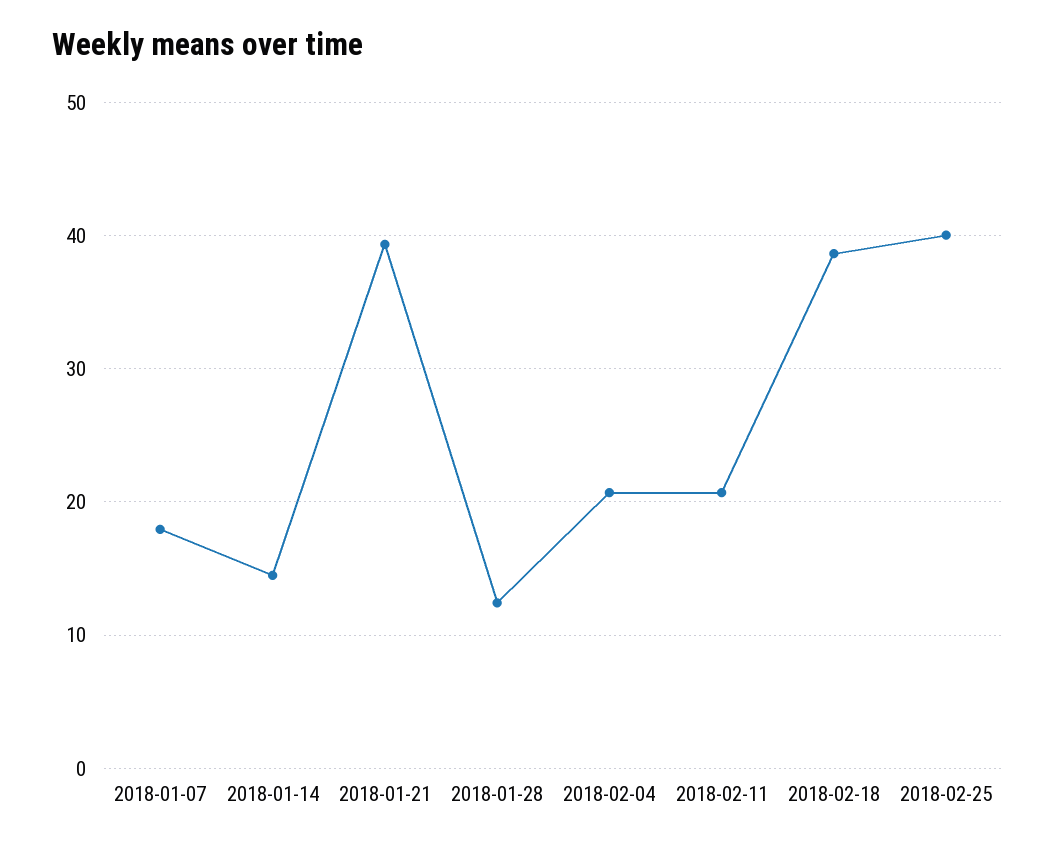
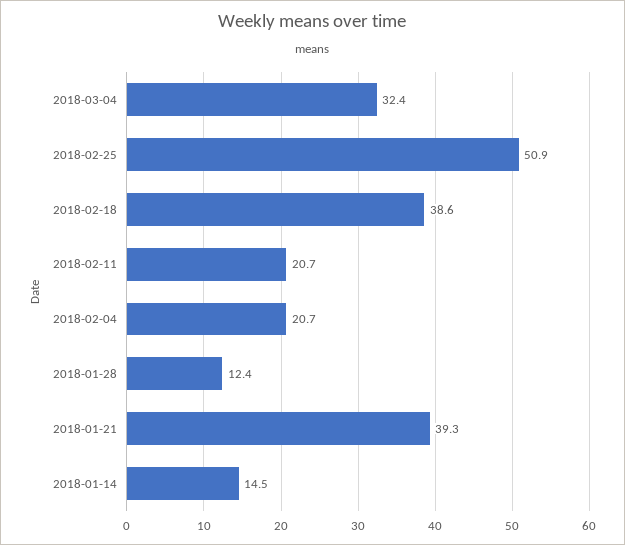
2018-01-07: 18 -> none
2018-02-25: 40 -> 50.9
2018-03-04: none -> 32.4

